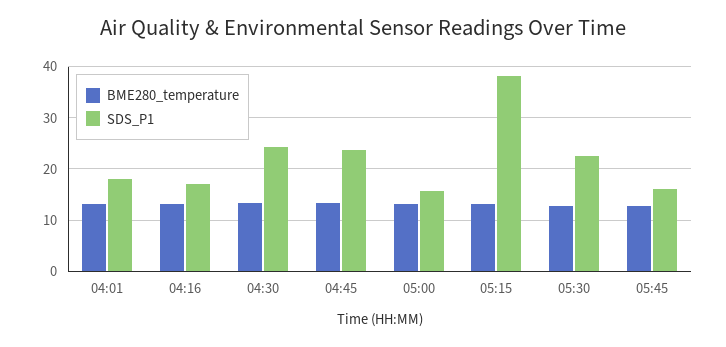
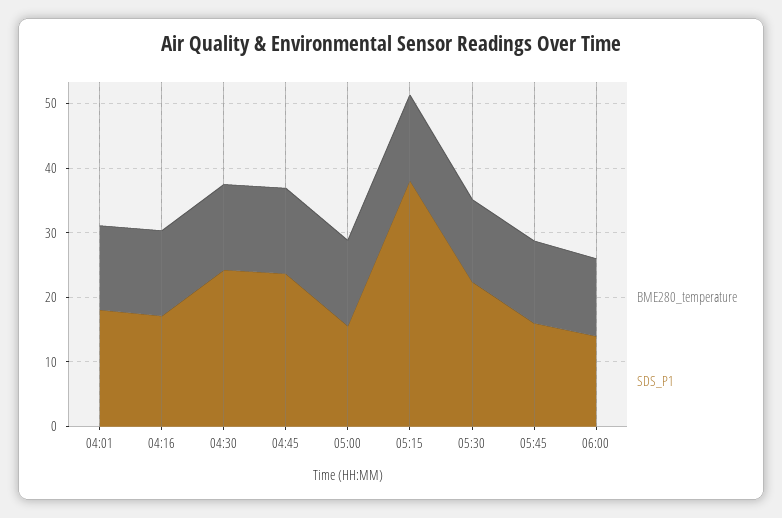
BME280_temperature, 06:00: none -> 12
SDS_P1, 06:00: none -> 14

